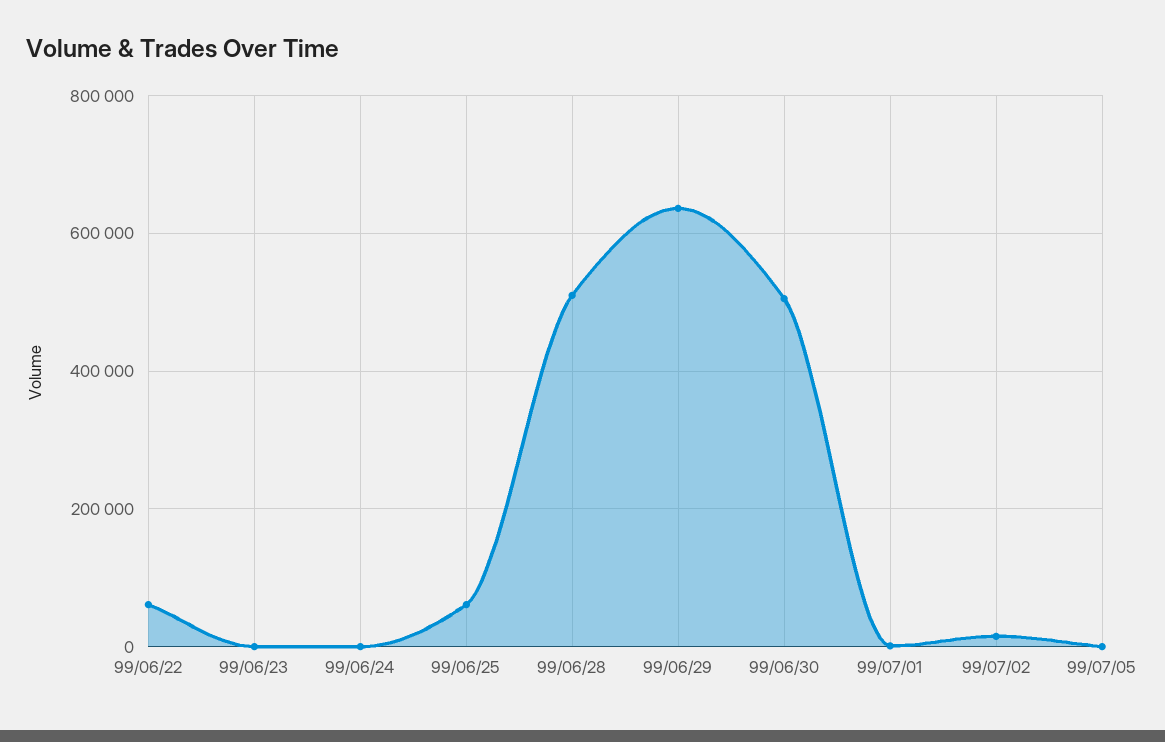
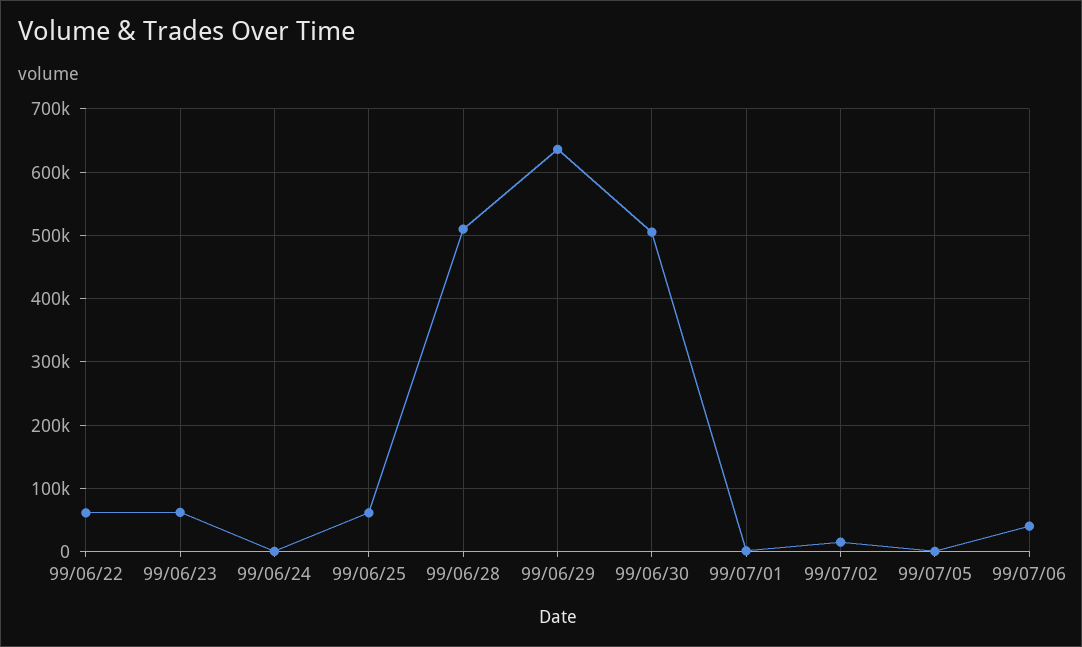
99/06/23: 0 -> 60000
99/07/06: none -> 40000

